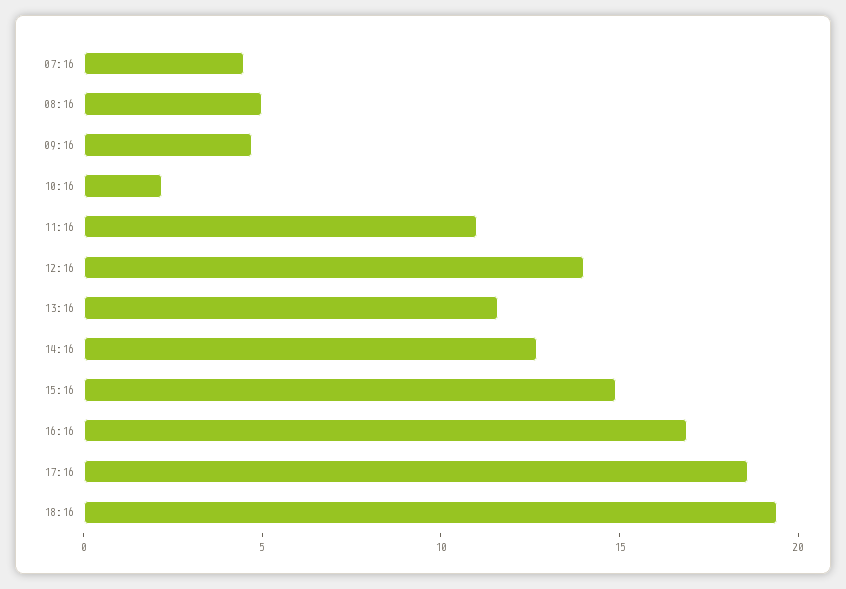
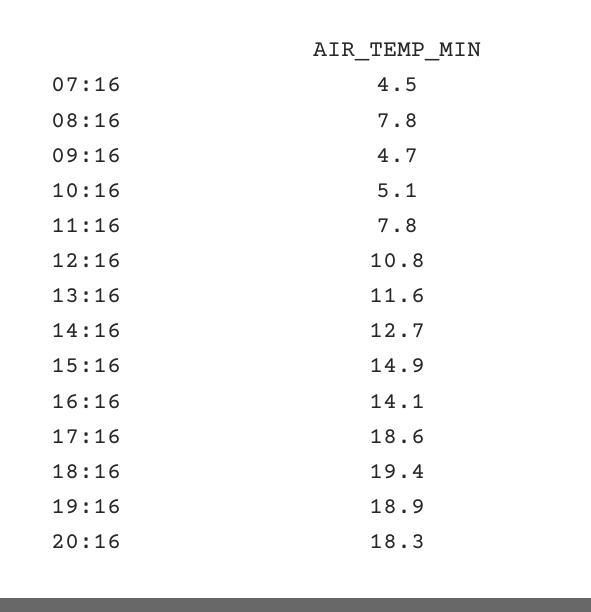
08:16: 5 -> 7.8
10:16: 2 -> 5.1
11:16: 11 -> 7.8
12:16: 14 -> 10.8
16:16: 17 -> 14.1
19:16: none -> 18.9
20:16: none -> 18.3

